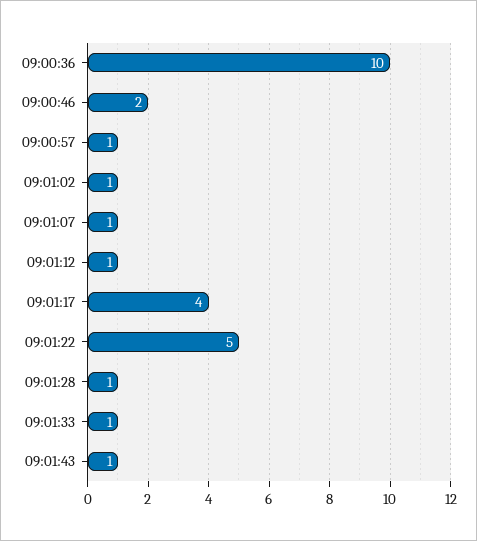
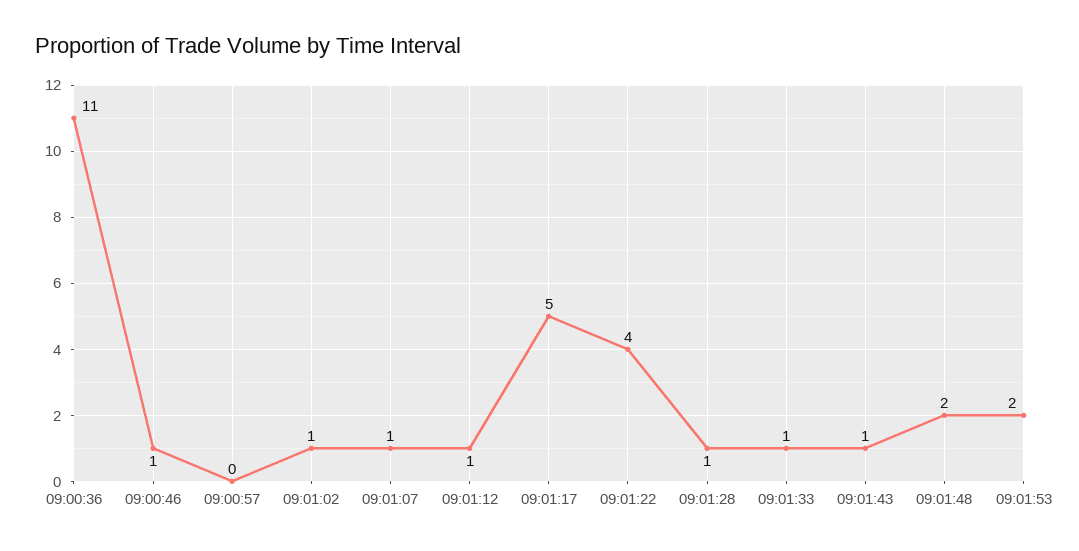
09:00:36: 10 -> 11
09:00:46: 2 -> 1
09:00:57: 1 -> 0
09:01:17: 4 -> 5
09:01:22: 5 -> 4
09:01:48: none -> 2
09:01:53: none -> 2

